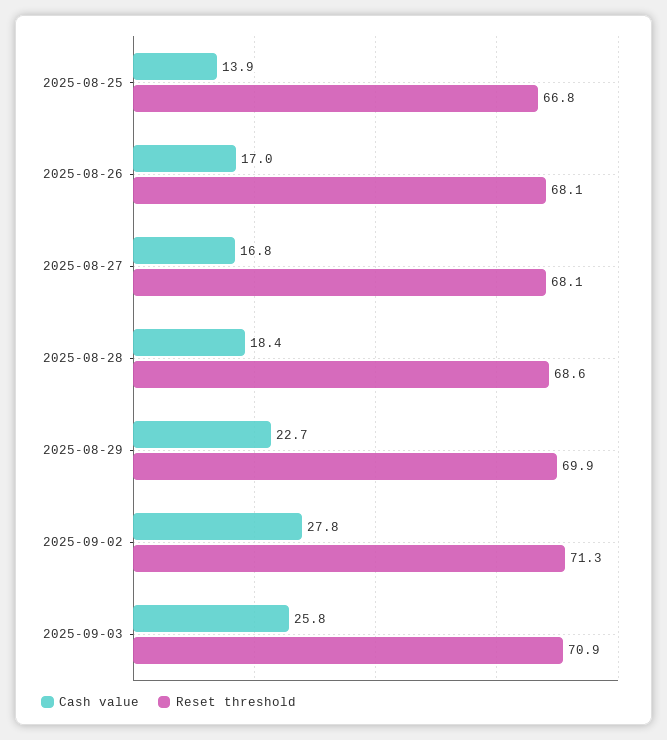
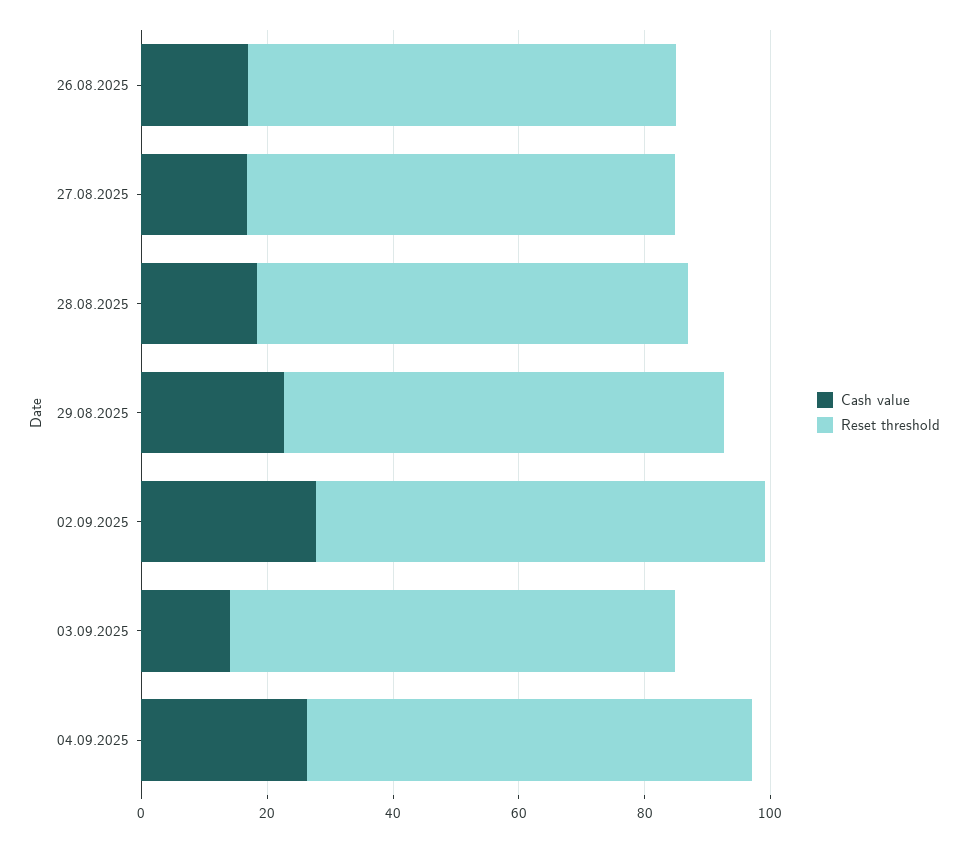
Cash value, 2025-08-25: 13.9 -> none
Reset threshold, 2025-08-25: 66.8 -> none
Cash value, 2025-09-03: 25.8 -> 15
Cash value, 04.09.2025: none -> 25
Reset threshold, 04.09.2025: none -> 70

